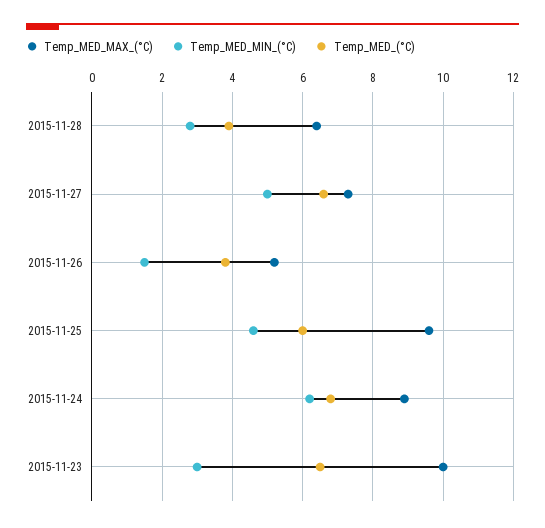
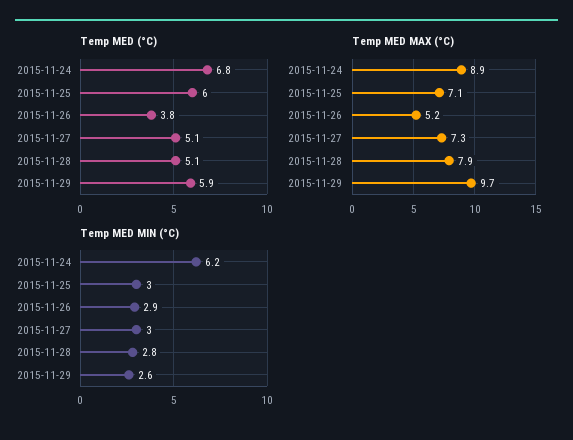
Temp_MED_MAX_(°C), 2015-11-28: 6.5 -> 7.9
Temp_MED_(°C), 2015-11-28: 4 -> 5.1
Temp_MED_MIN_(°C), 2015-11-27: 5 -> 3
Temp_MED_(°C), 2015-11-27: 6.5 -> 5.1
Temp_MED_MIN_(°C), 2015-11-26: 1.5 -> 2.9
Temp_MED_MAX_(°C), 2015-11-25: 9.5 -> 7.1
Temp_MED_MIN_(°C), 2015-11-25: 4.5 -> 3
Temp_MED_MAX_(°C), 2015-11-23: 10 -> none
Temp_MED_MIN_(°C), 2015-11-23: 3 -> none
Temp_MED_(°C), 2015-11-23: 6.5 -> none
Temp_MED_(°C), 2015-11-29: none -> 5.9
Temp_MED_MAX_(°C), 2015-11-29: none -> 9.7
Temp_MED_MIN_(°C), 2015-11-29: none -> 2.6

